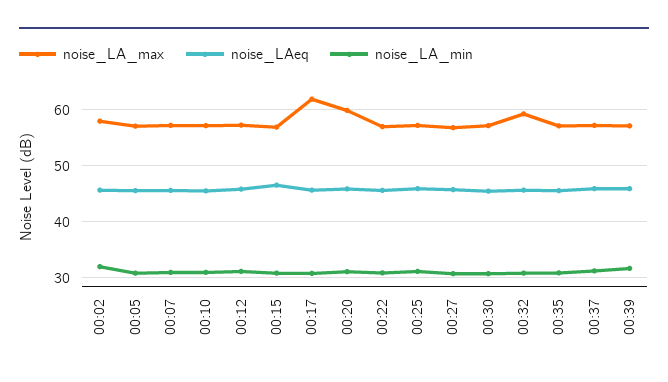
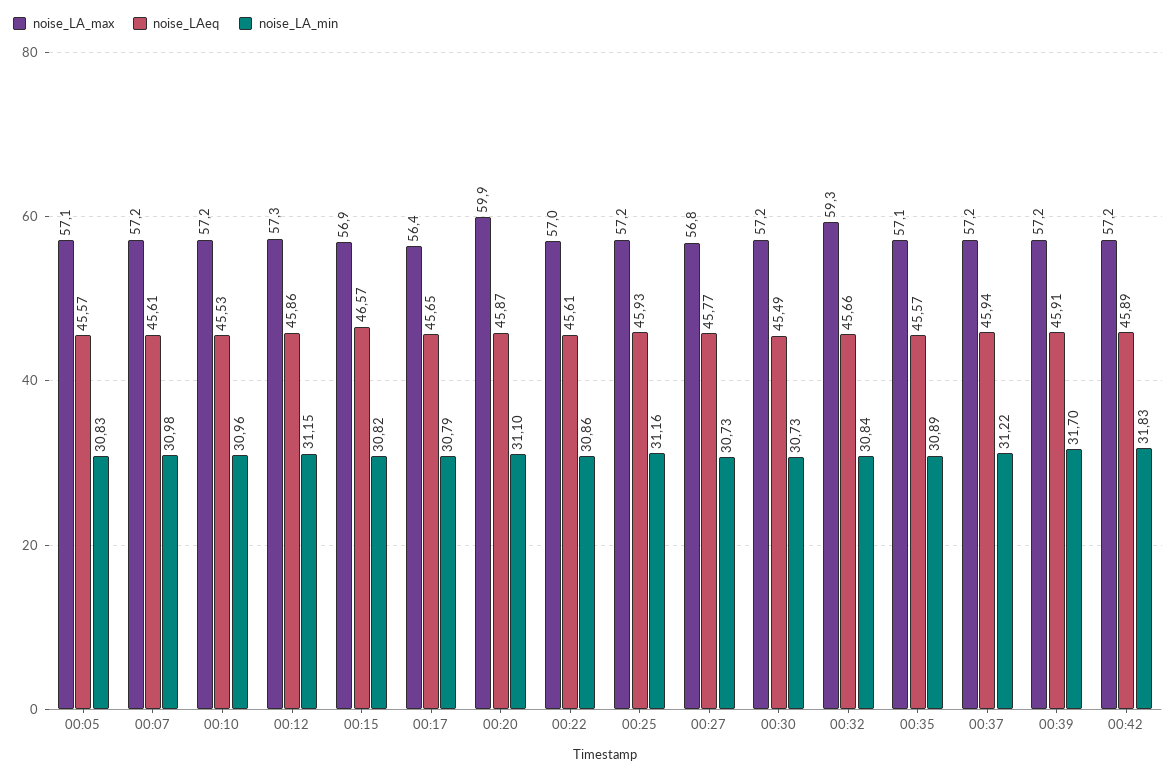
noise_LA_max, 00:02: 58 -> none
noise_LAeq, 00:02: 46 -> none
noise_LA_min, 00:02: 32 -> none
noise_LA_max, 00:17: 62 -> 56.4
noise_LA_max, 00:42: none -> 57.2
noise_LAeq, 00:42: none -> 45.89
noise_LA_min, 00:42: none -> 31.83

